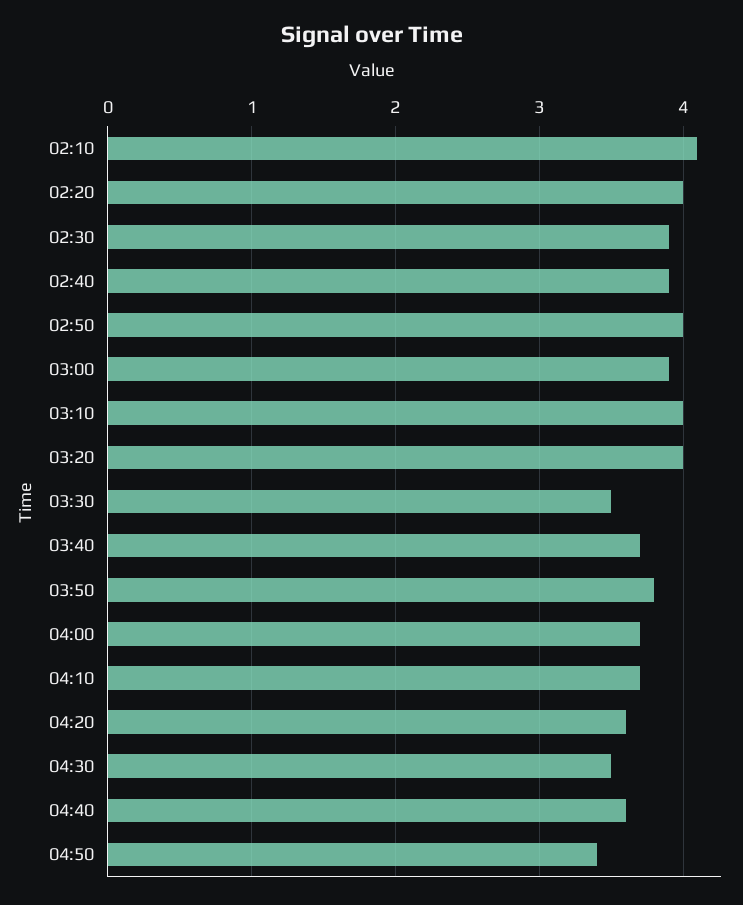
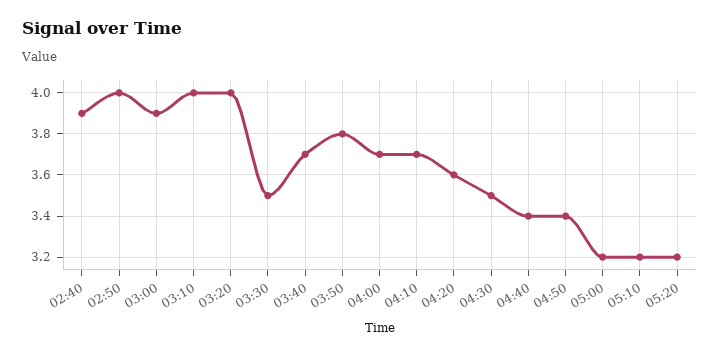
02:10: 4.1 -> none
02:20: 4 -> none
02:30: 3.9 -> none
04:40: 3.6 -> 3.4
05:00: none -> 3.2
05:10: none -> 3.2
05:20: none -> 3.2

